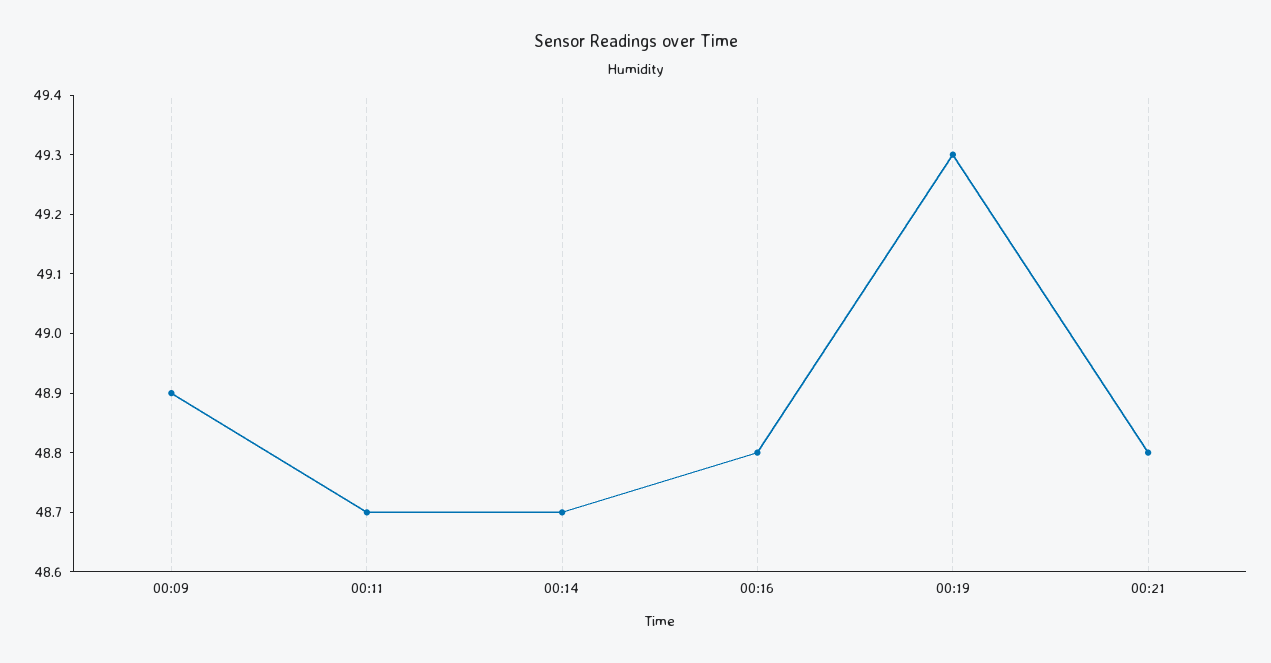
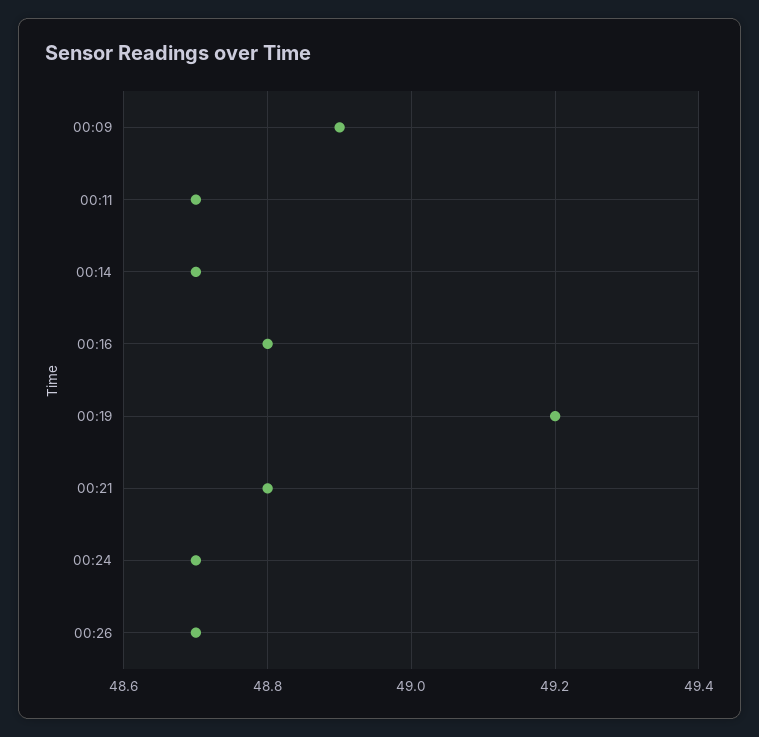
00:19: 49.3 -> 49.2
00:24: none -> 48.7
00:26: none -> 48.7

